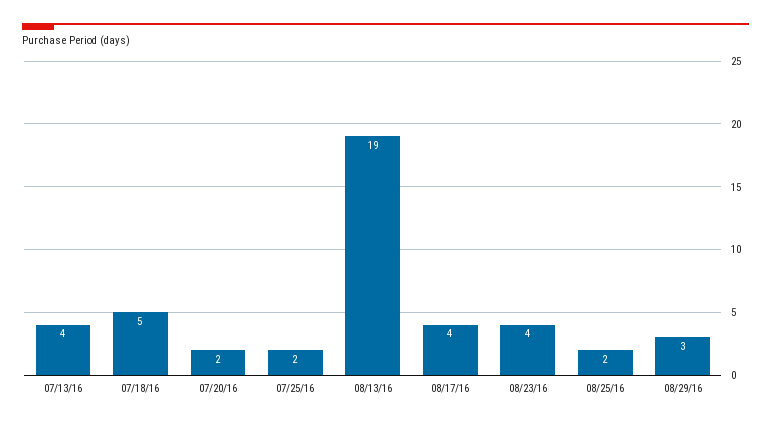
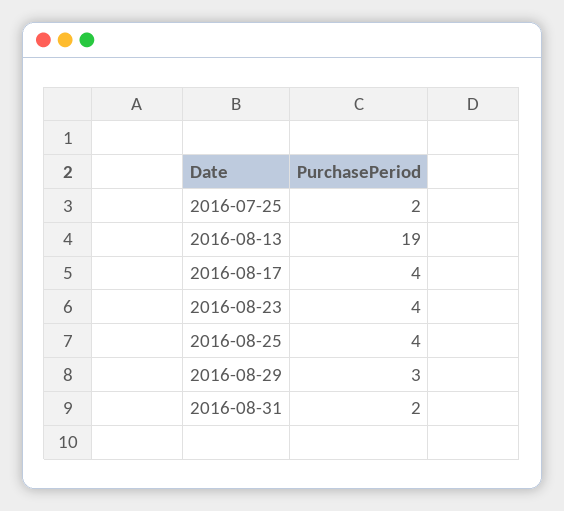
07/13/16: 4 -> none
07/18/16: 5 -> none
07/20/16: 2 -> none
08/25/16: 2 -> 4
2016-08-31: none -> 2

